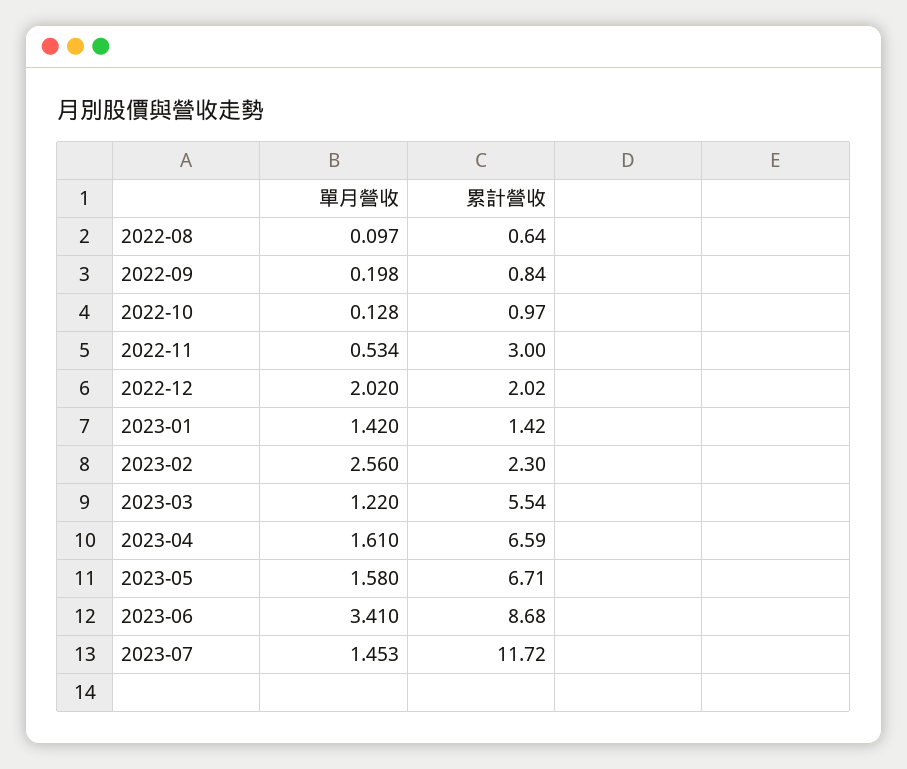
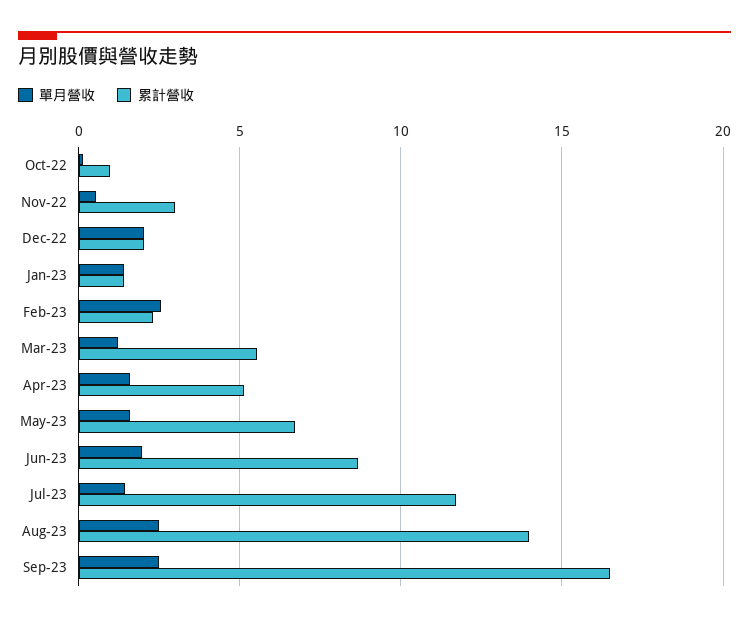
單月營收, 2022-08: 0.097 -> none
累計營收, 2022-08: 0.64 -> none
單月營收, 2022-09: 0.198 -> none
累計營收, 2022-09: 0.84 -> none
累計營收, 2023-04: 6.59 -> 5
單月營收, 2023-06: 3.41 -> 2
單月營收, Aug-23: none -> 2.5
累計營收, Aug-23: none -> 14
單月營收, Sep-23: none -> 2.5
累計營收, Sep-23: none -> 16.5

